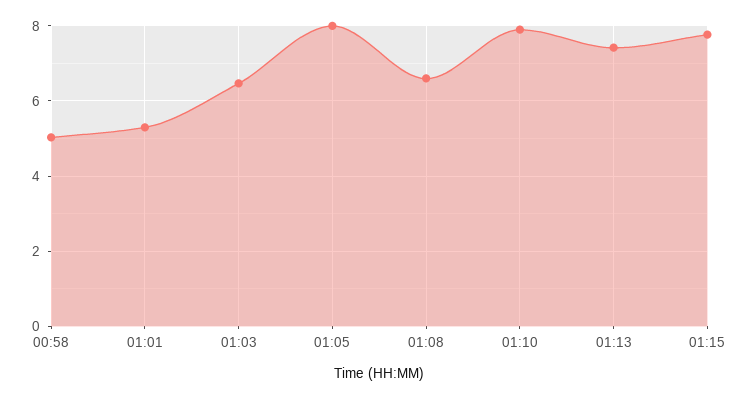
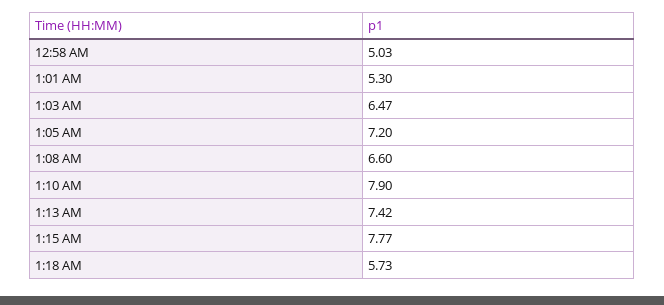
01:05: 8 -> 7.2
1:18 AM: none -> 5.73

